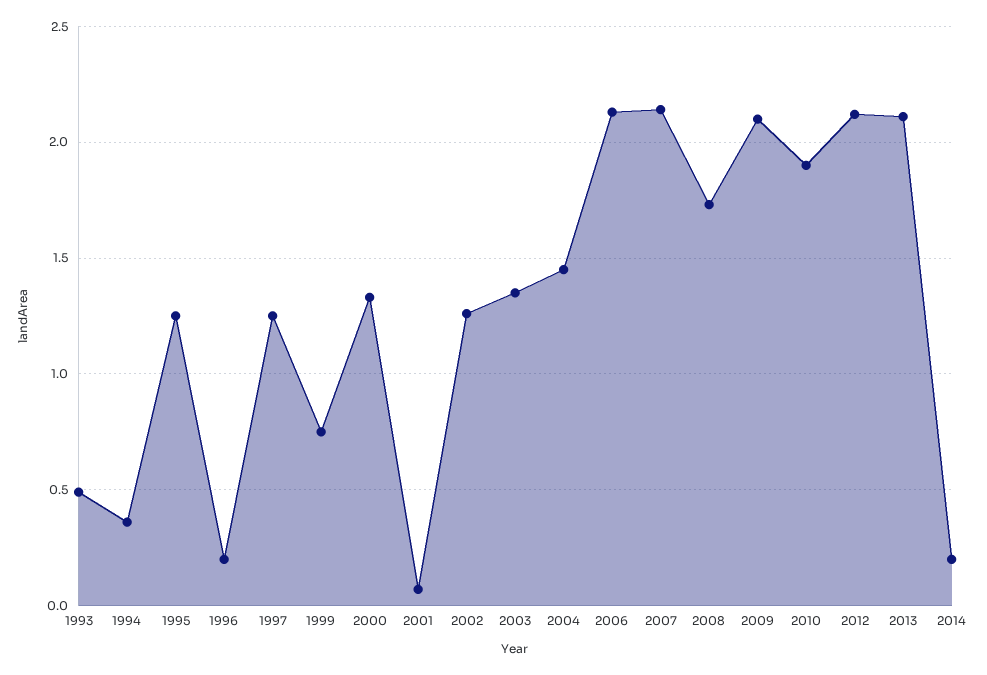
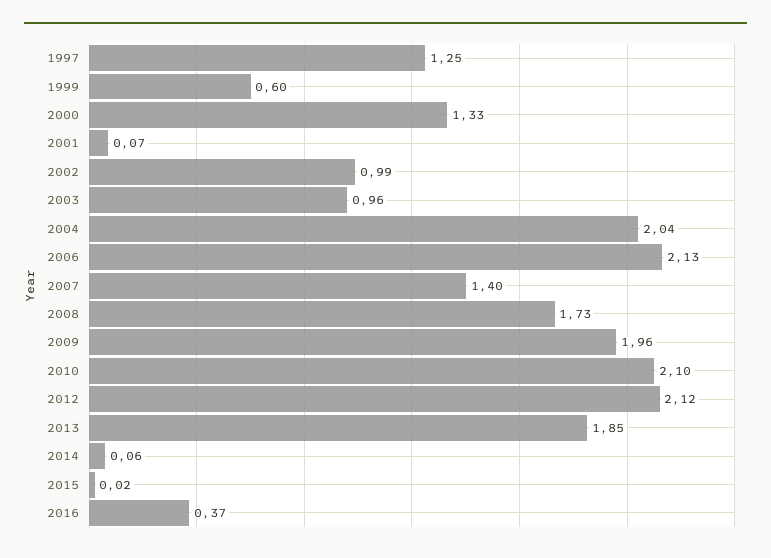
1993: 0.5 -> none
1994: 0.35 -> none
1995: 1.25 -> none
1996: 0.2 -> none
1999: 0.75 -> 0.6
2002: 1.25 -> 0.99
2003: 1.35 -> 0.96
2004: 1.45 -> 2.04
2007: 2.15 -> 1.4
2009: 2.1 -> 1.96
2010: 1.9 -> 2.1
2013: 2.1 -> 1.85
2014: 0.2 -> 0.06
2015: none -> 0.02
2016: none -> 0.37

